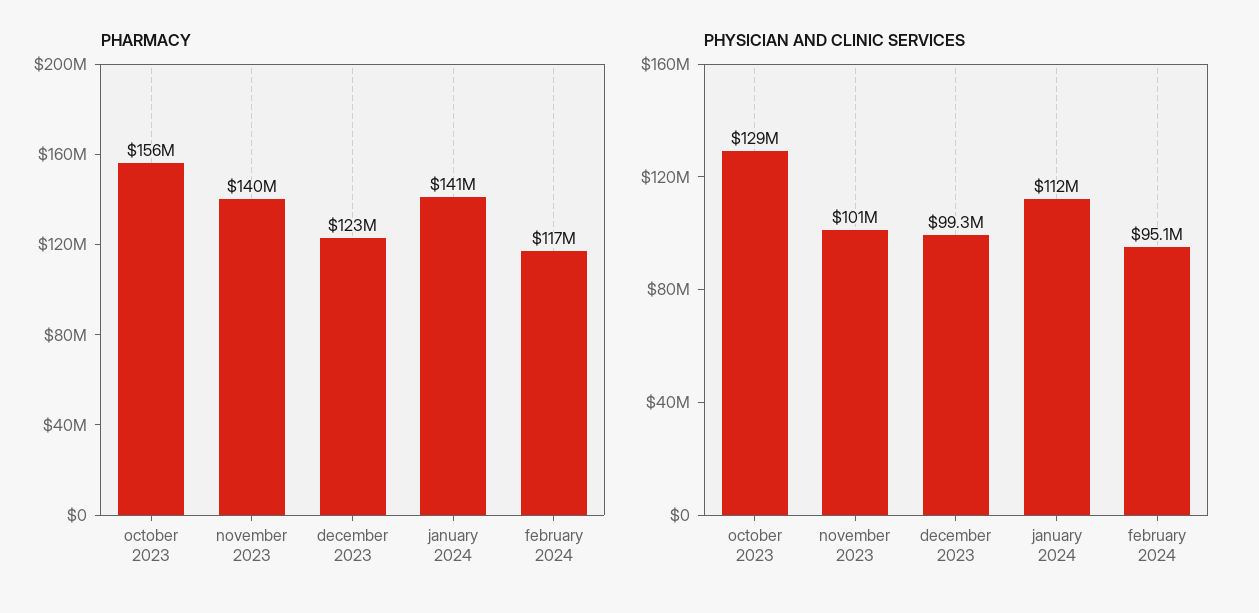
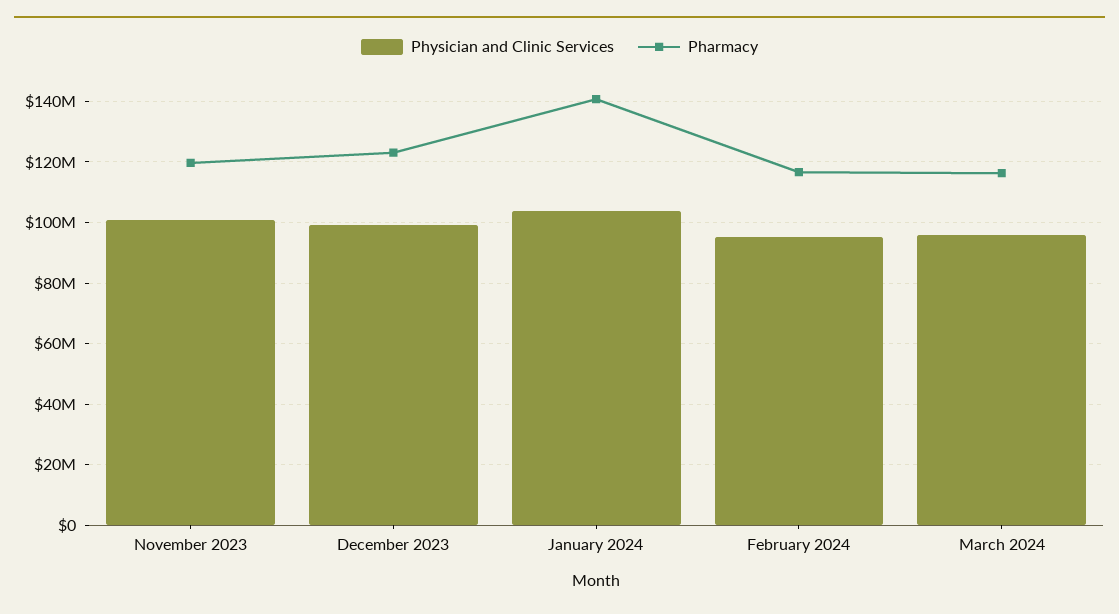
PHARMACY, october 2023: 156000000 -> none
PHARMACY, november 2023: 140000000 -> 120000000
PHYSICIAN AND CLINIC SERVICES, october 2023: 129000000 -> none
PHYSICIAN AND CLINIC SERVICES, january 2024: 112000000 -> 104000000
PHYSICIAN AND CLINIC SERVICES, March 2024: none -> 96000000
PHARMACY, March 2024: none -> 116000000

